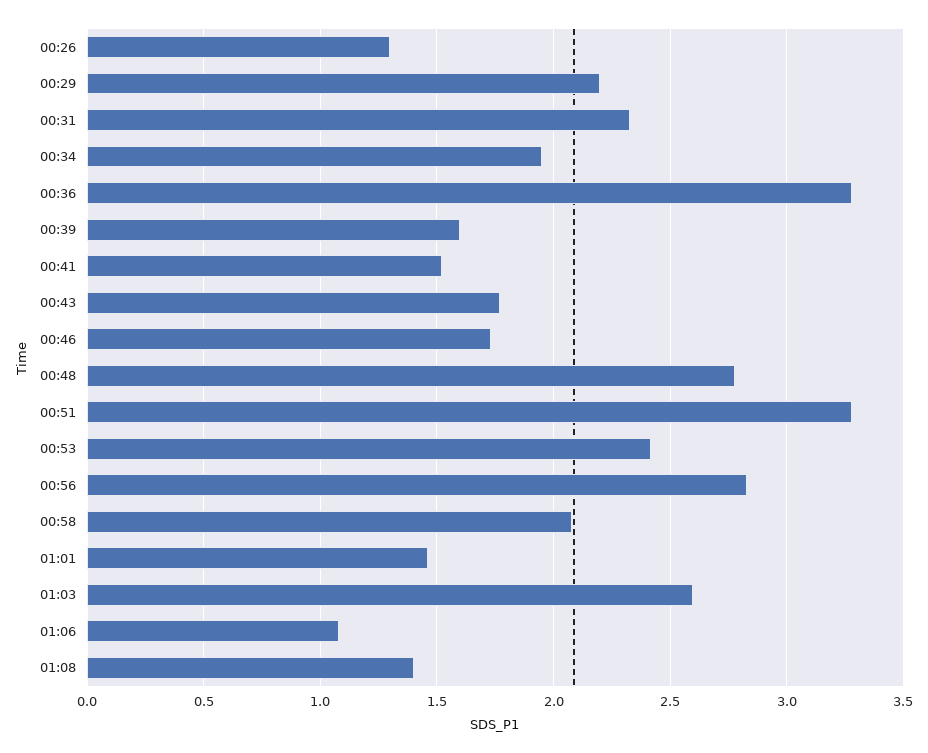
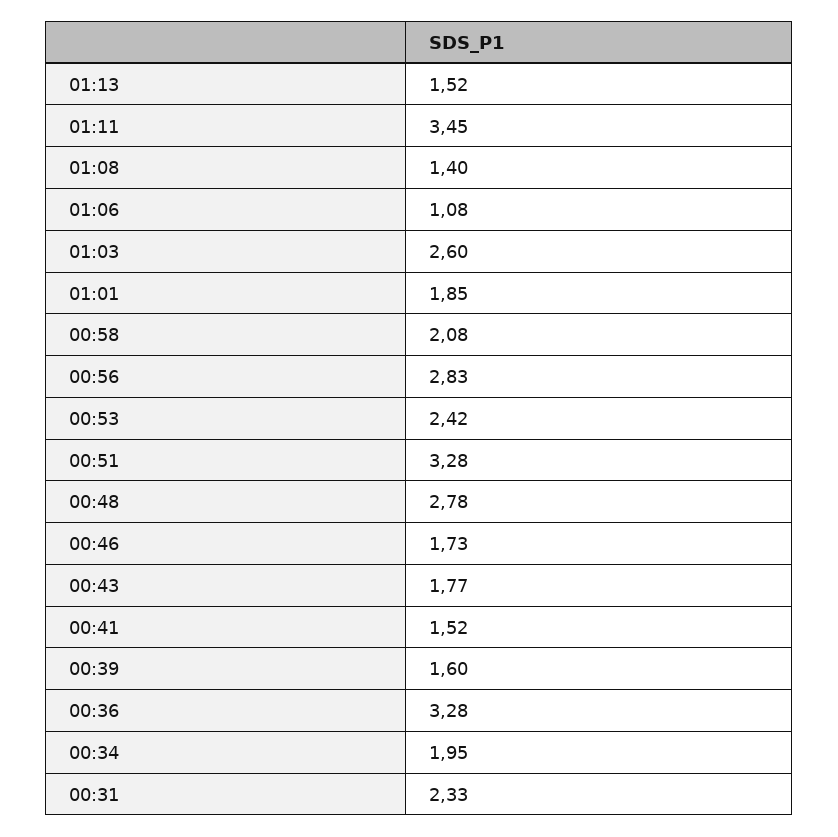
00:26: 1.3 -> none
00:29: 2.2 -> none
01:01: 1.45 -> 1.85
01:13: none -> 1.52
01:11: none -> 3.45

